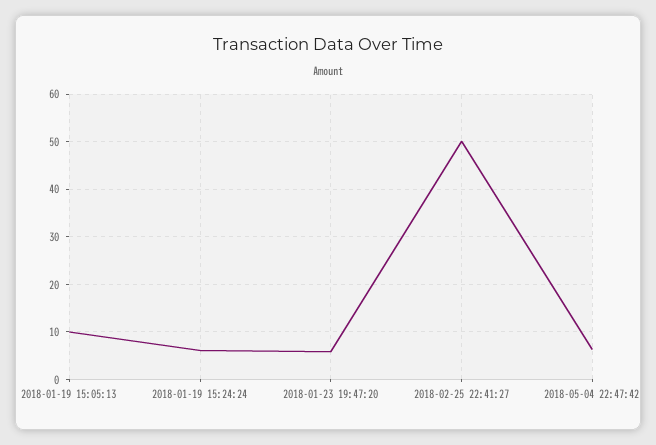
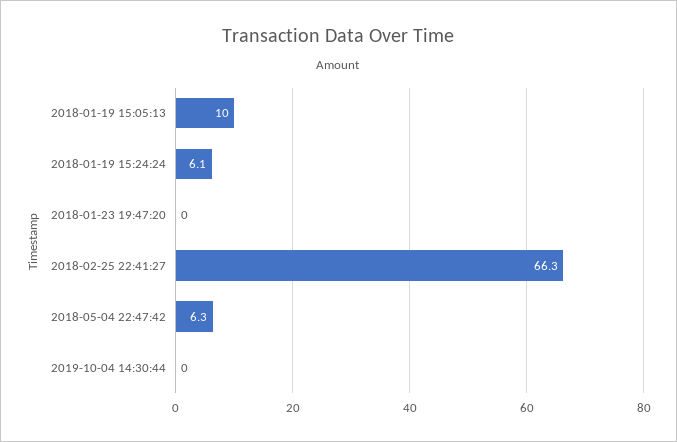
2018-01-23 19:47:20: 6 -> 0
2018-02-25 22:41:27: 50 -> 66.3
2019-10-04 14:30:44: none -> 0

